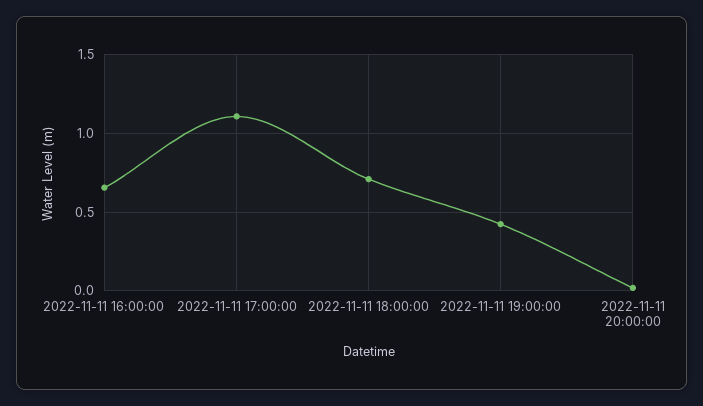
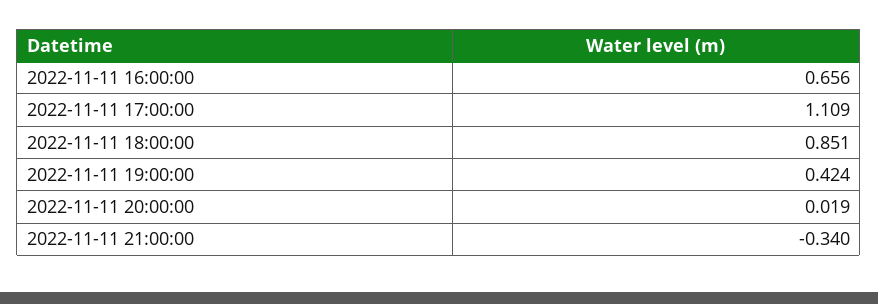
2022-11-11 18:00:00: 0.7 -> 0.851
2022-11-11 21:00:00: none -> -0.34

